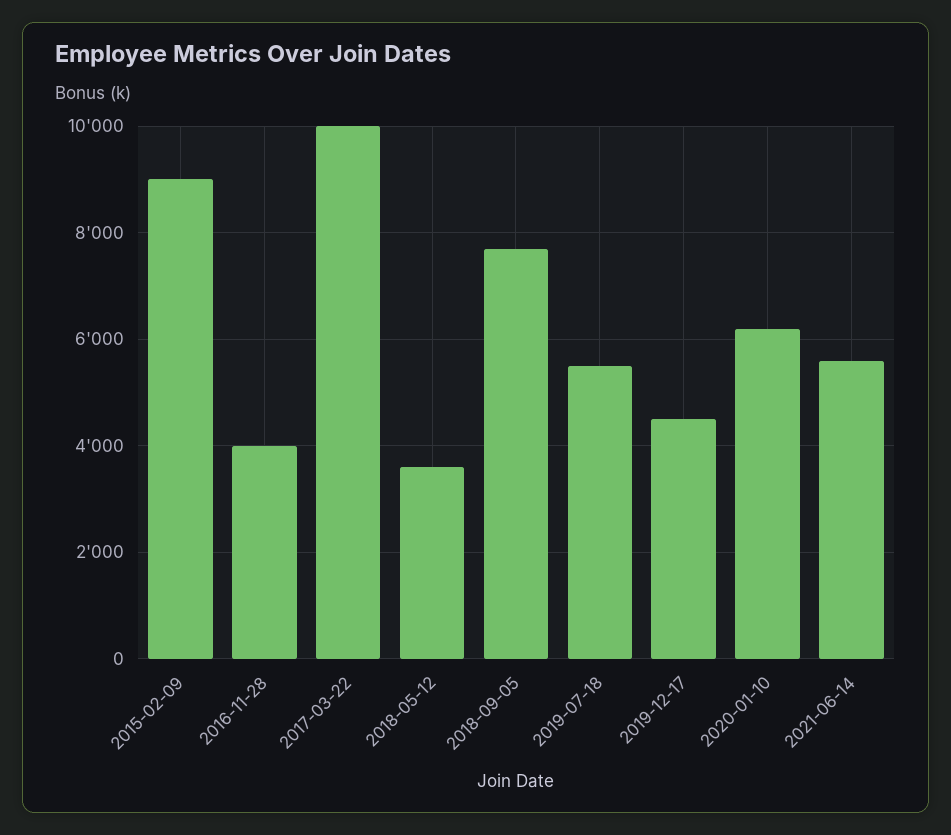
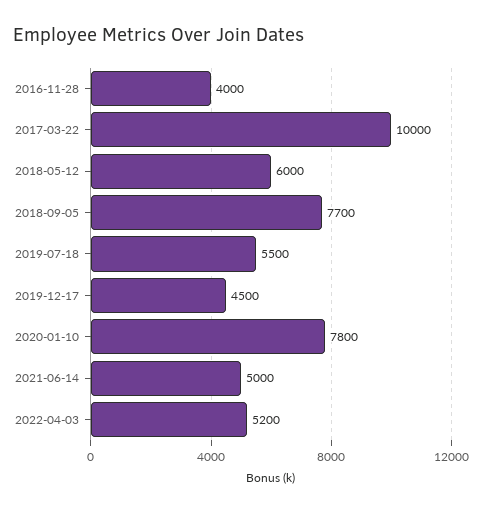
2015-02-09: 9000 -> none
2018-05-12: 3600 -> 6000
2020-01-10: 6200 -> 7800
2021-06-14: 5600 -> 5000
2022-04-03: none -> 5200

